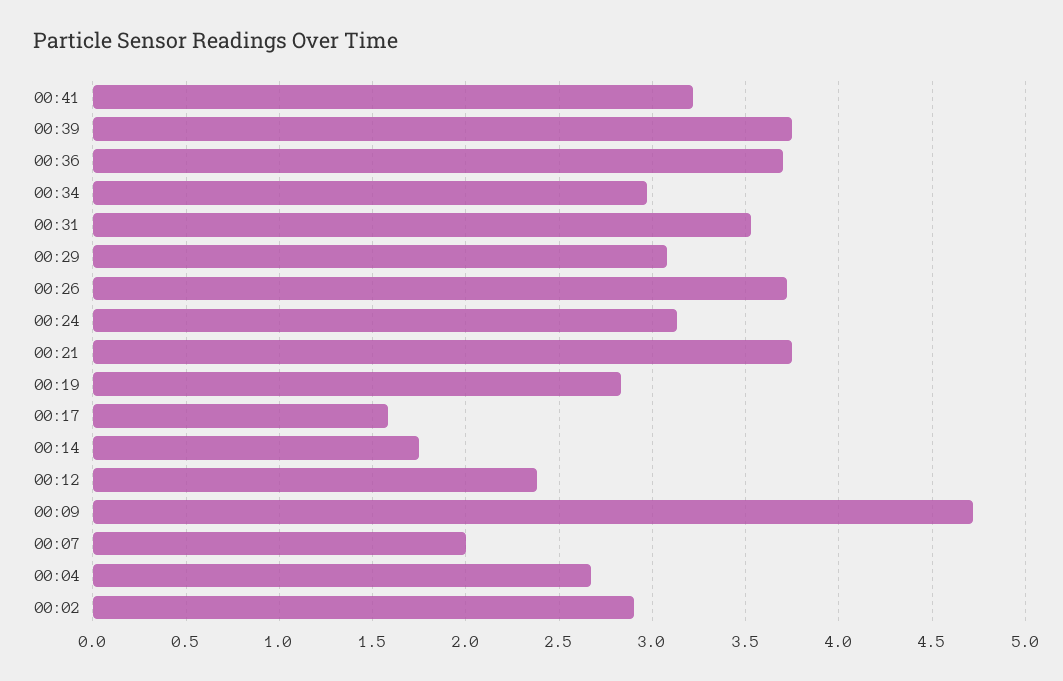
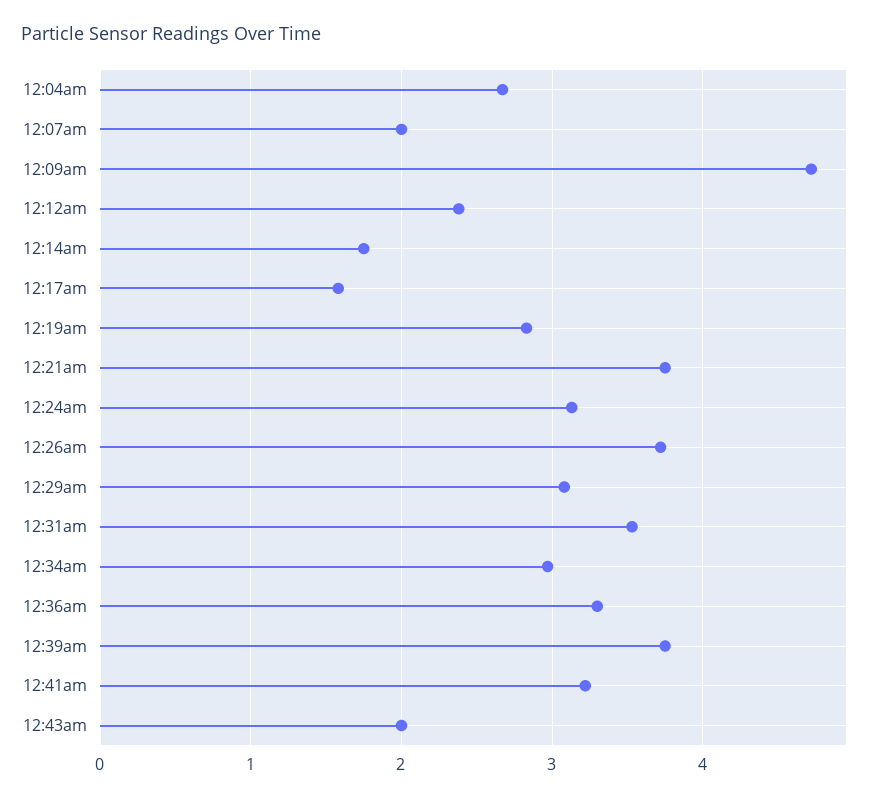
00:36: 3.7 -> 3.3
00:02: 2.9 -> none
12:43am: none -> 2

